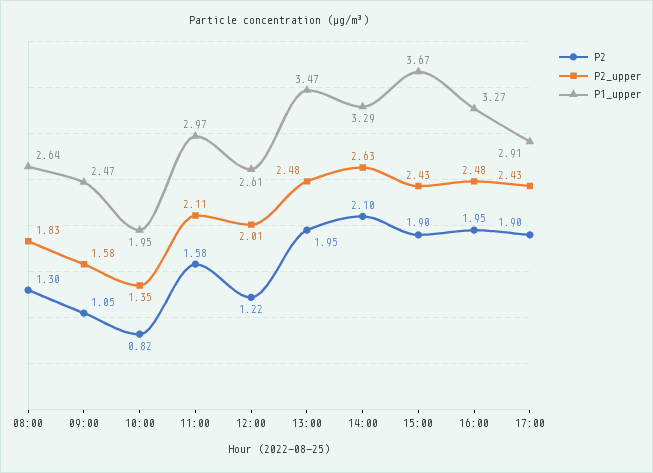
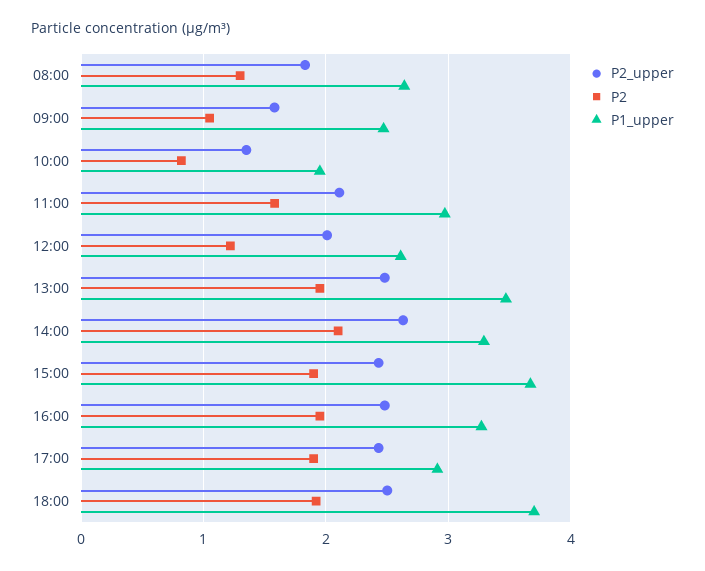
P2_upper, 18:00: none -> 2.5
P2, 18:00: none -> 1.9
P1_upper, 18:00: none -> 3.7

